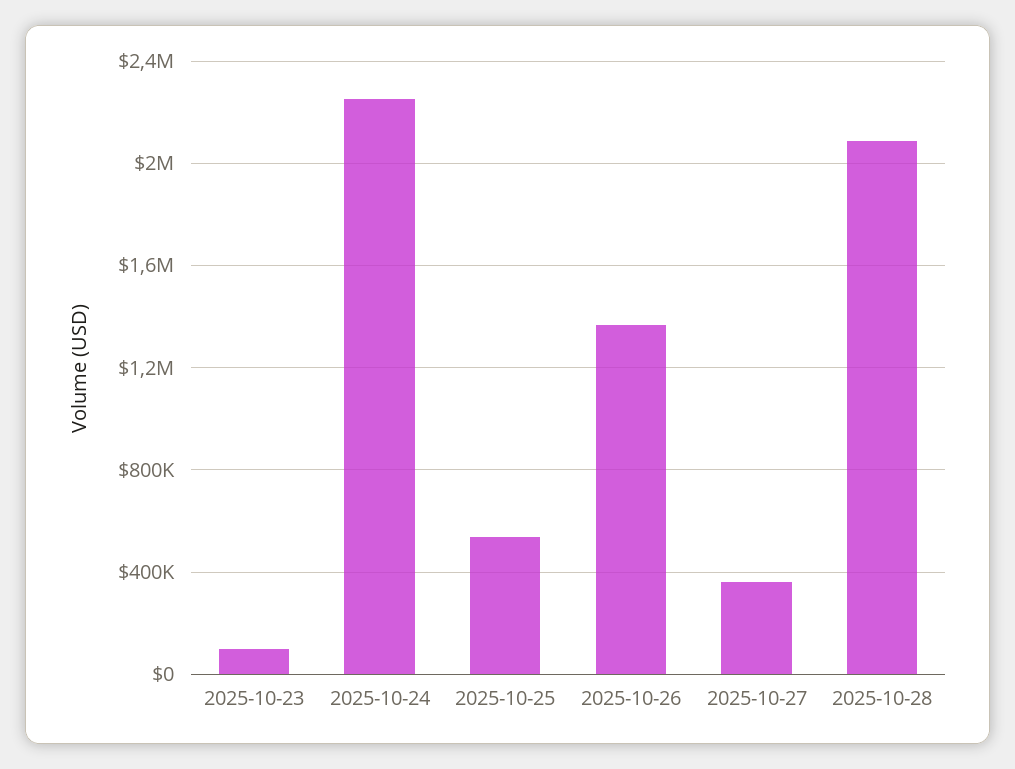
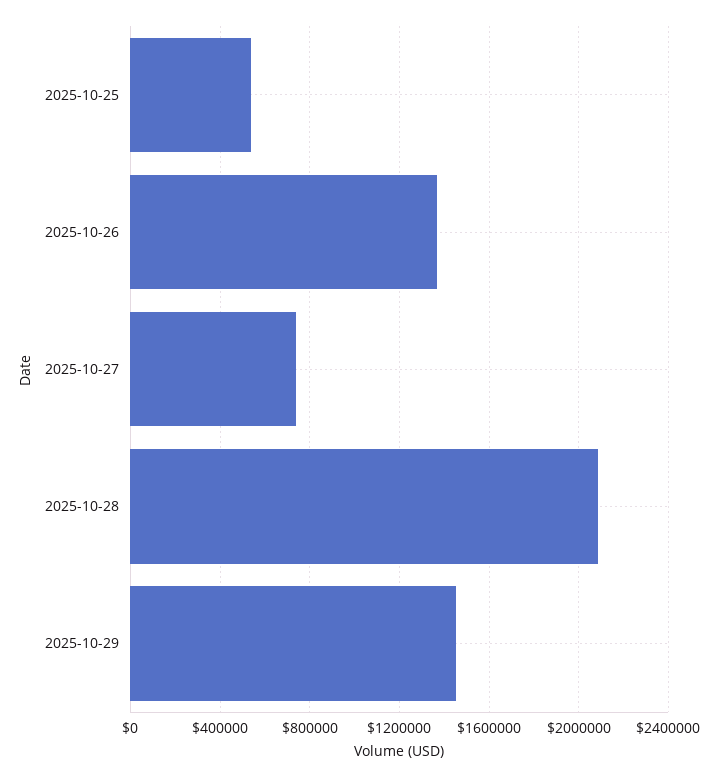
2025-10-23: 100000 -> none
2025-10-24: 2250000 -> none
2025-10-27: 350000 -> 750000
2025-10-29: none -> 1450000

